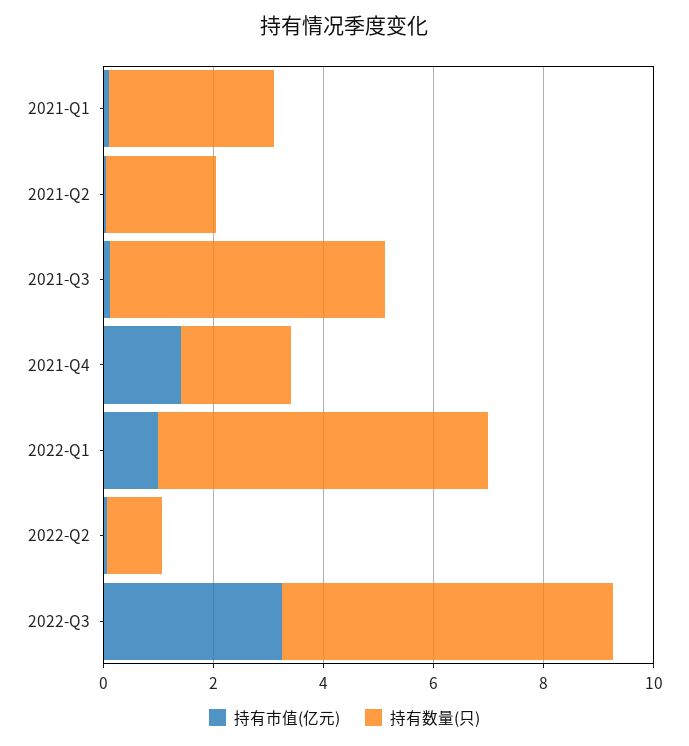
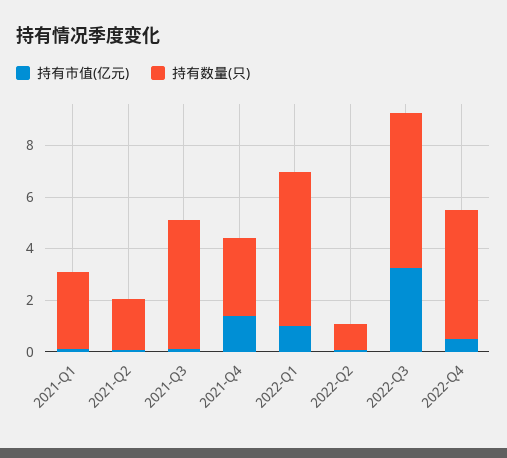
持有数量(只), 2021-Q4: 2 -> 3
持有市值(亿元), 2022-Q4: none -> 0.5
持有数量(只), 2022-Q4: none -> 5

